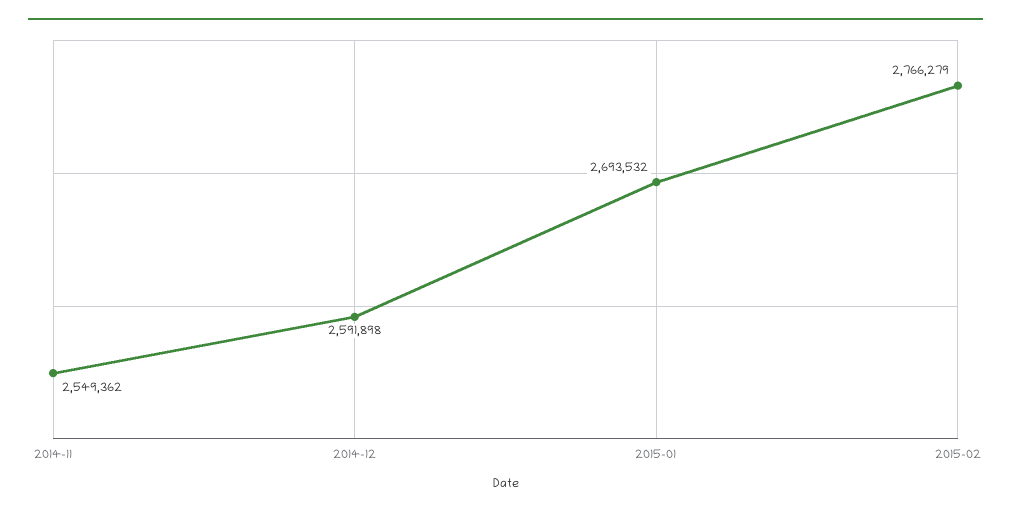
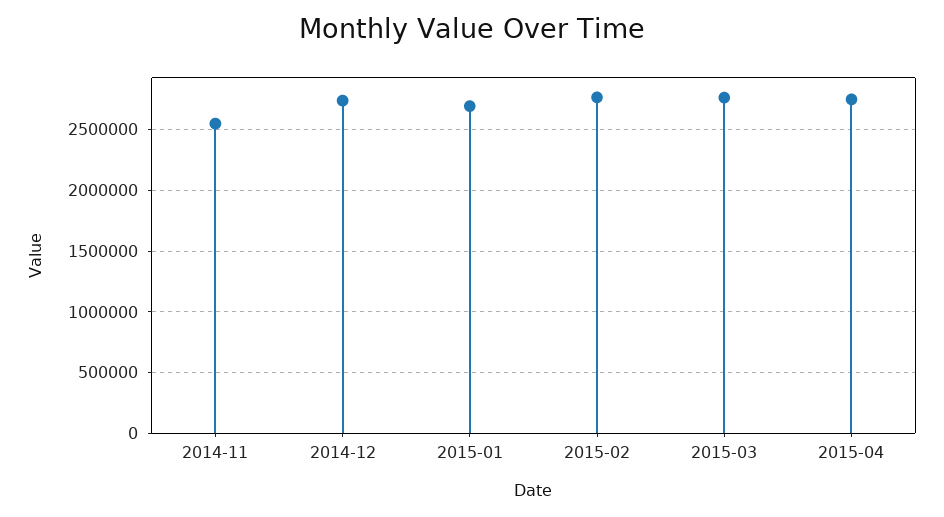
2014-12: 2591898 -> 2750000
2015-03: none -> 2750000
2015-04: none -> 2750000

